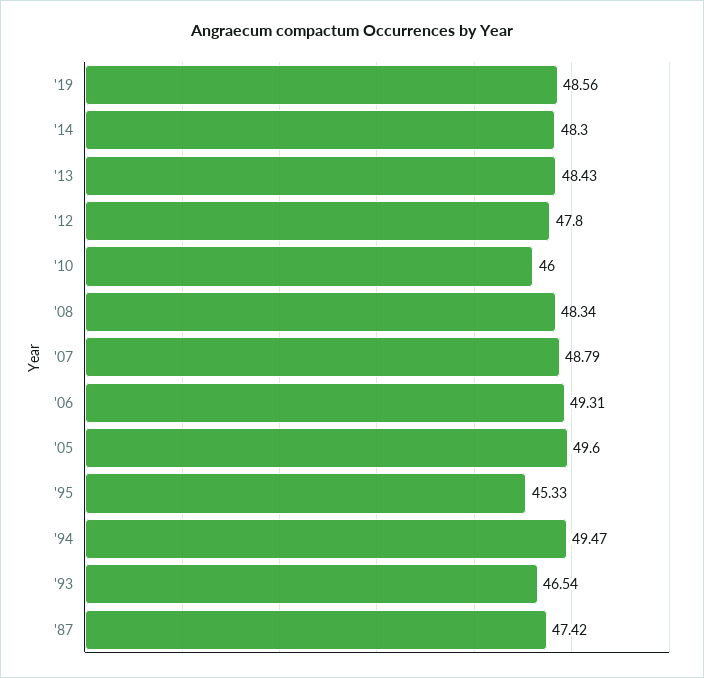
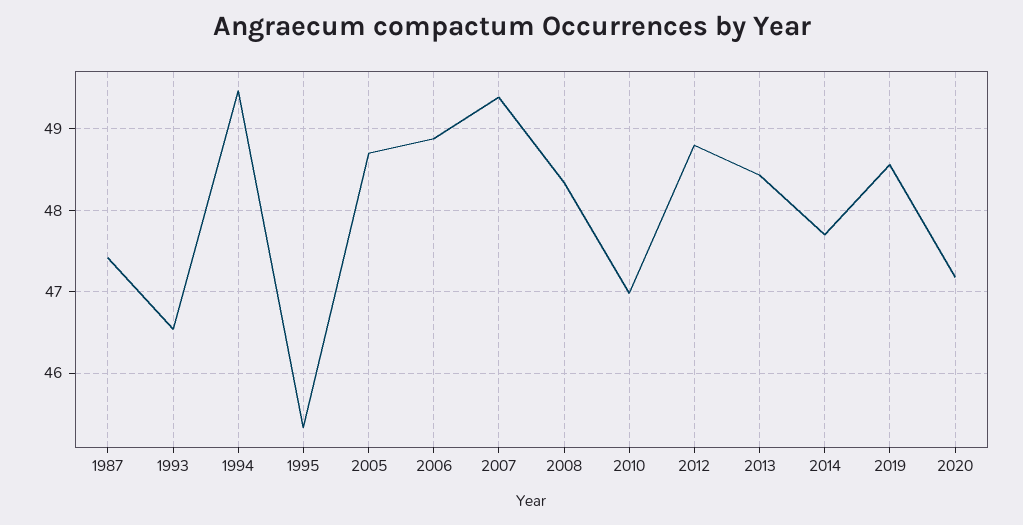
'14: 48.3 -> 47.7
'12: 47.8 -> 48.8
'10: 46 -> 47
'07: 48.79 -> 49.4
'06: 49.31 -> 48.9
'05: 49.6 -> 48.7
2020: none -> 47.2

